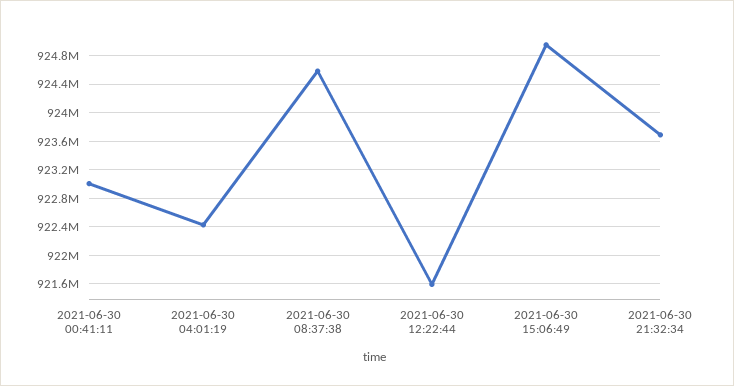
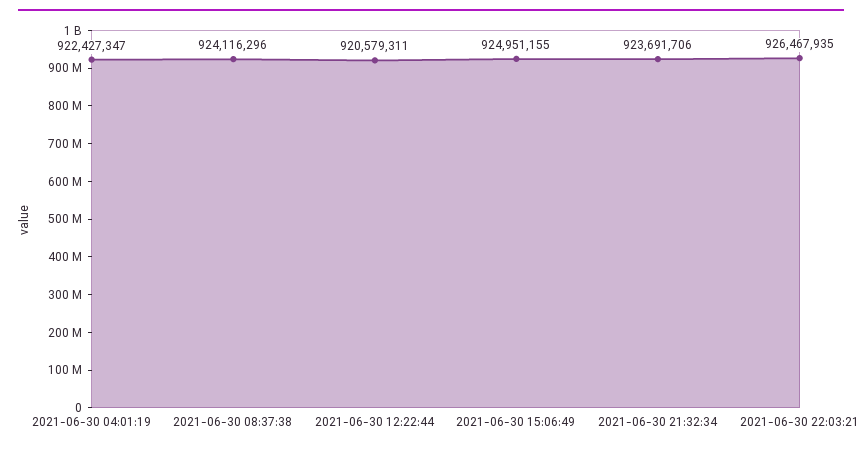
2021-06-30 00:41:11: 923000000 -> none
2021-06-30 08:37:38: 924600000 -> 924116296
2021-06-30 12:22:44: 921600000 -> 920579311
2021-06-30 22:03:21: none -> 926467935

